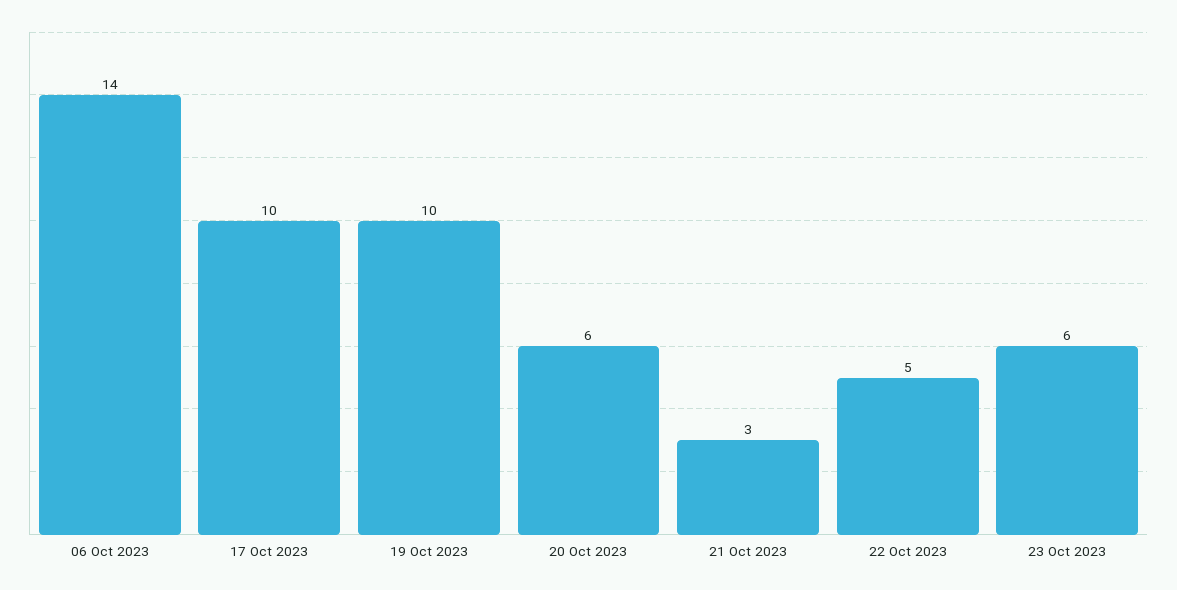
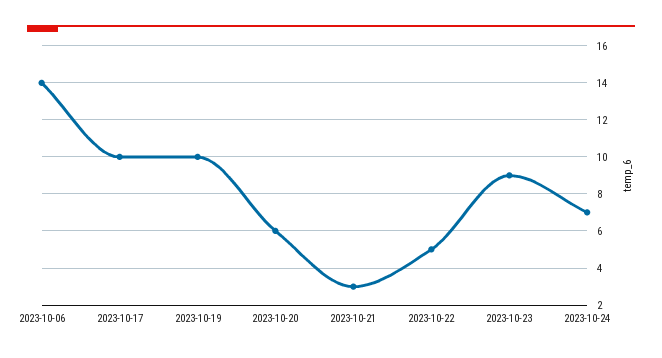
23 Oct 2023: 6 -> 9
2023-10-24: none -> 7

